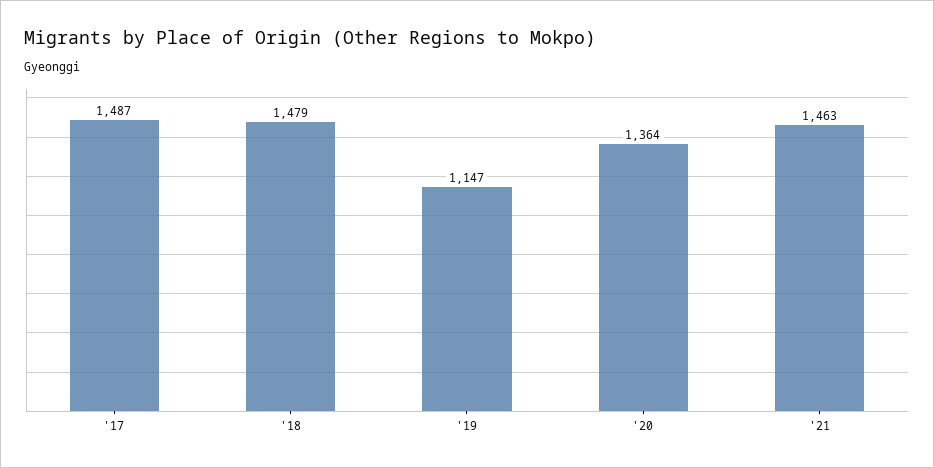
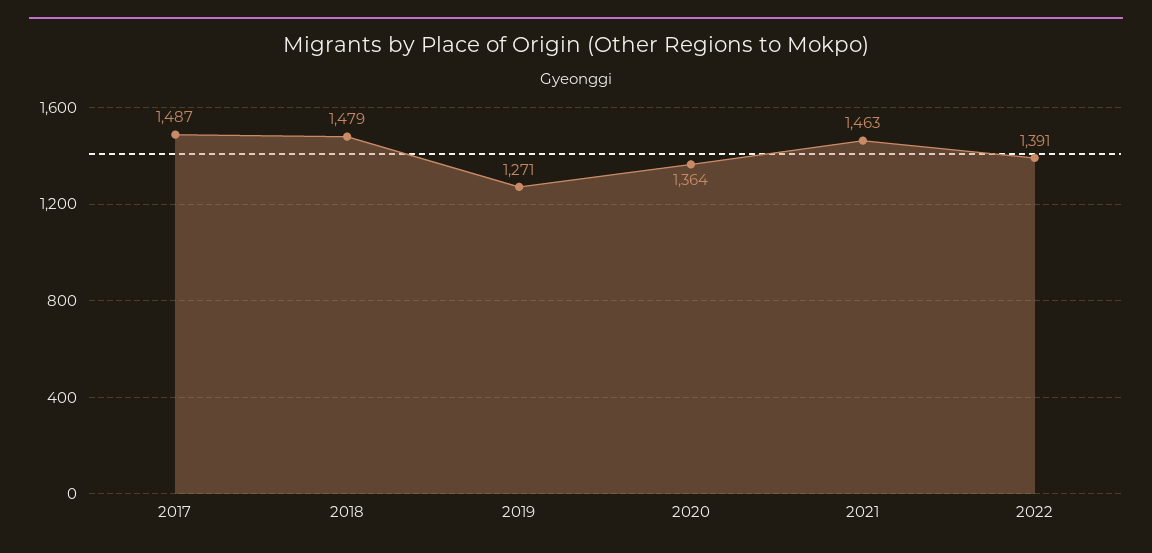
'19: 1147 -> 1271
2022: none -> 1391

